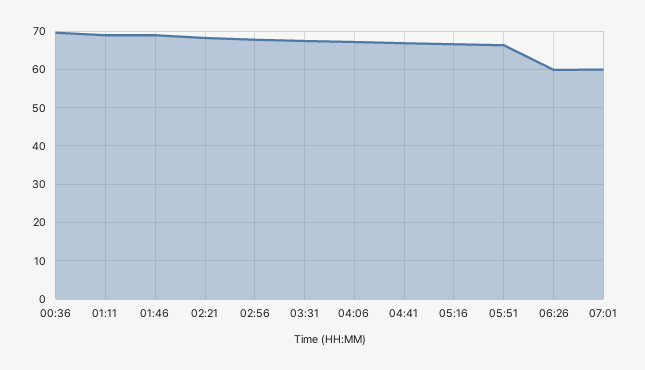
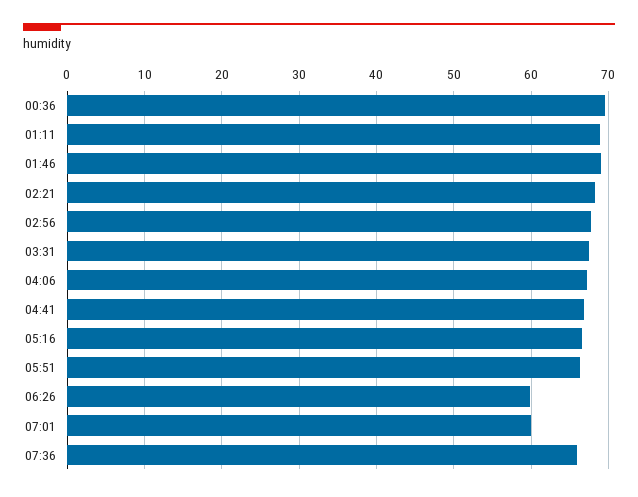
07:36: none -> 66

